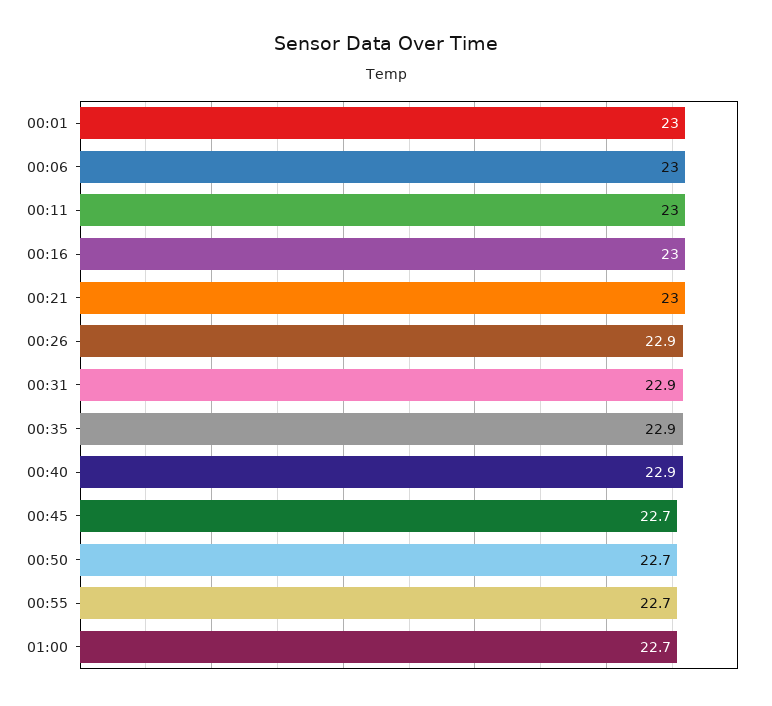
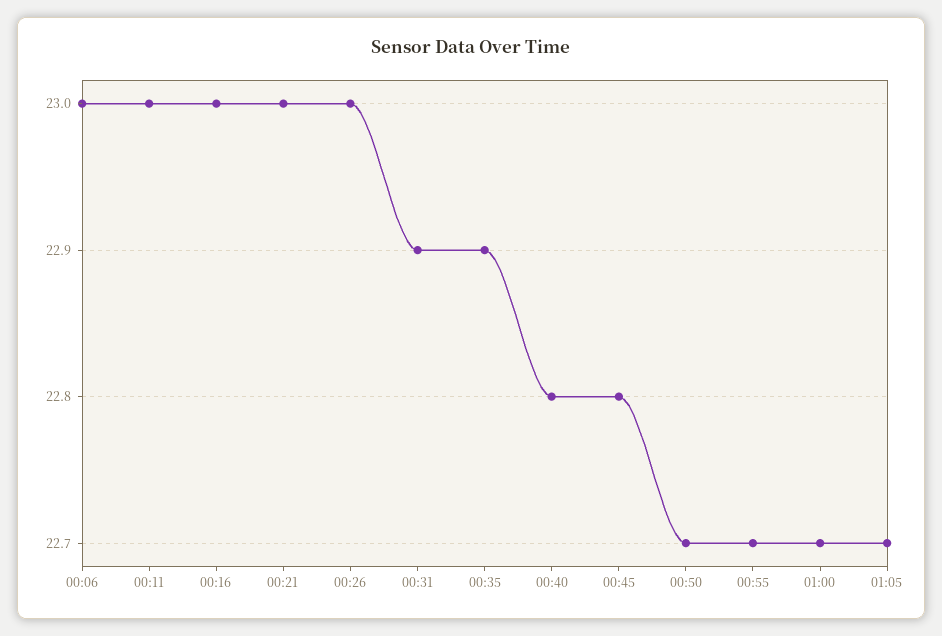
00:01: 23 -> none
00:26: 22.9 -> 23
00:40: 22.9 -> 22.8
00:45: 22.7 -> 22.8
01:05: none -> 22.7

